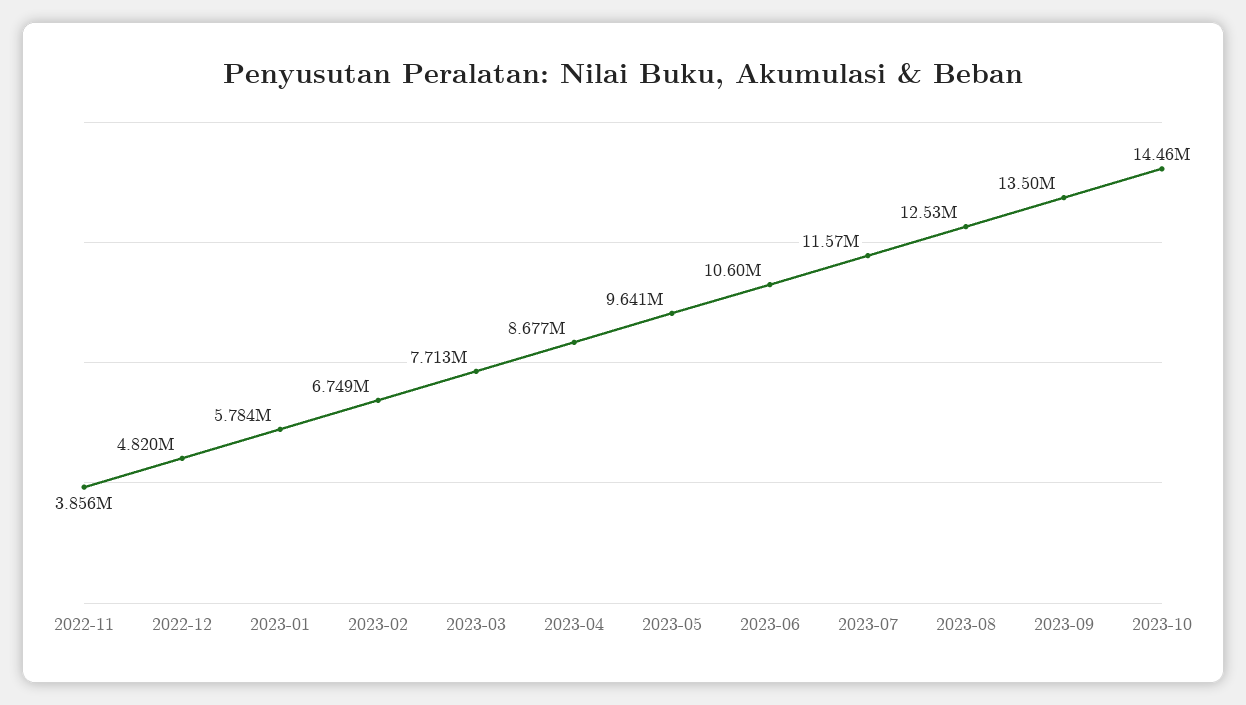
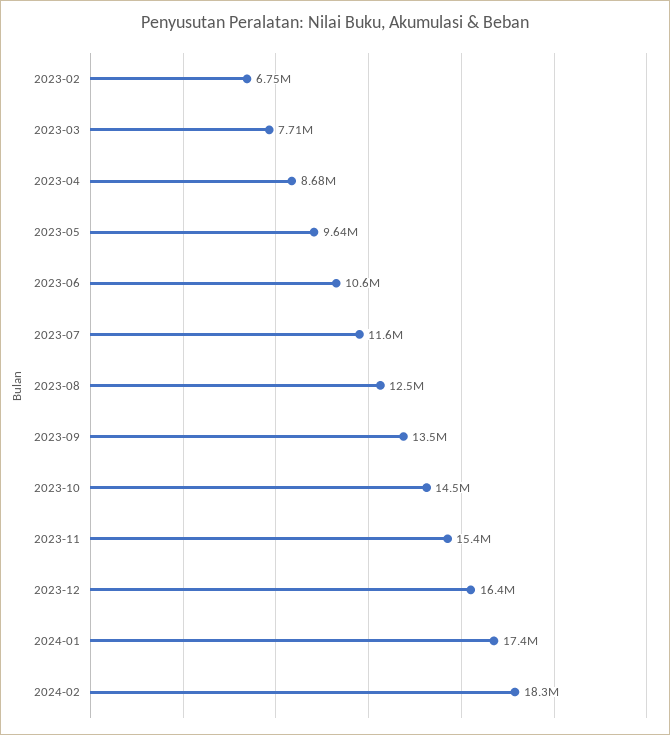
2022-11: 3856000 -> none
2022-12: 4820000 -> none
2023-01: 5784000 -> none
2023-11: none -> 15400000
2023-12: none -> 16400000
2024-01: none -> 17400000
2024-02: none -> 18300000

